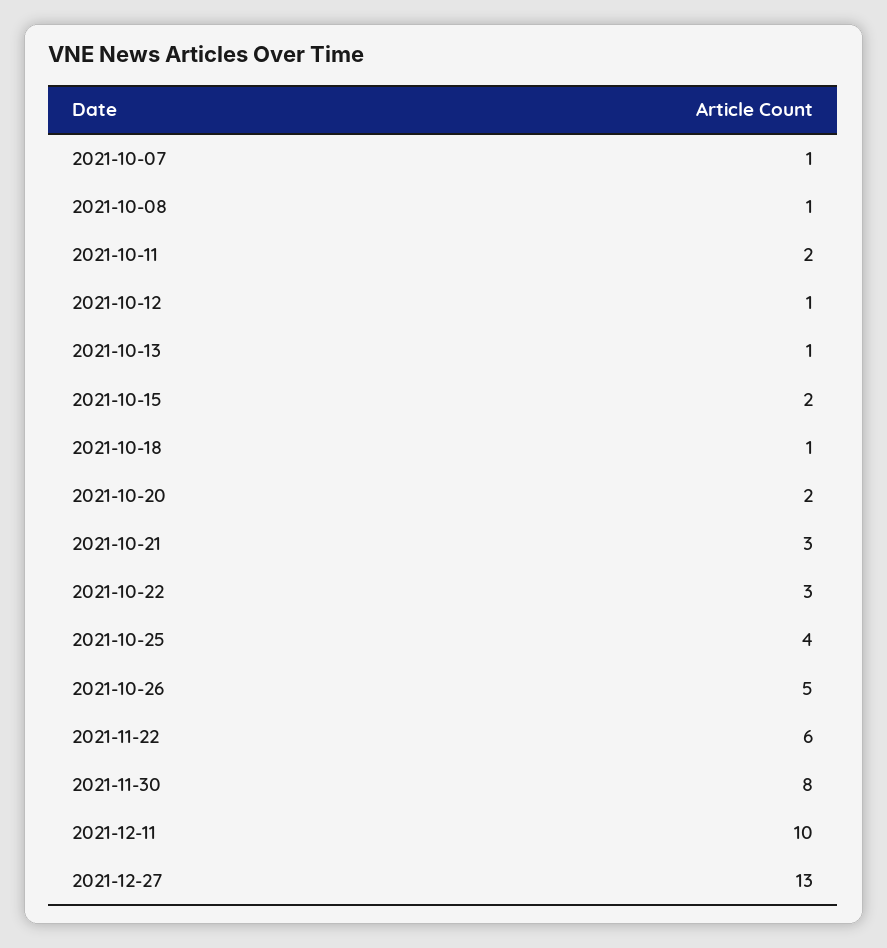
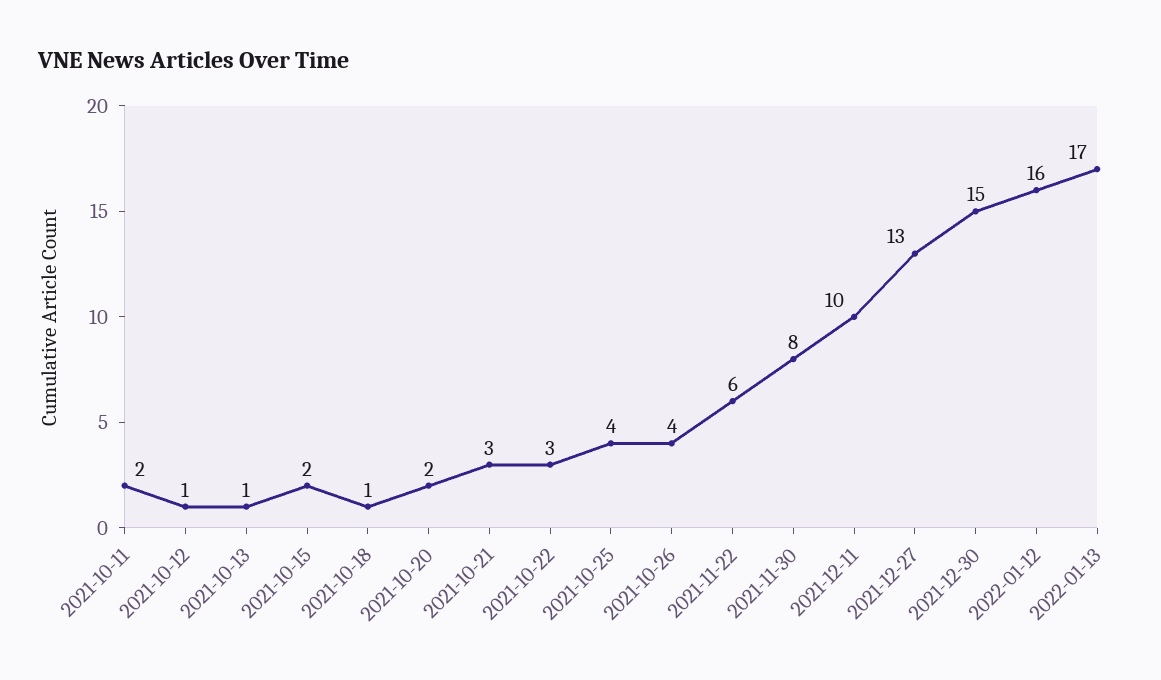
2021-10-07: 1 -> none
2021-10-08: 1 -> none
2021-10-26: 5 -> 4
2021-12-30: none -> 15
2022-01-12: none -> 16
2022-01-13: none -> 17

